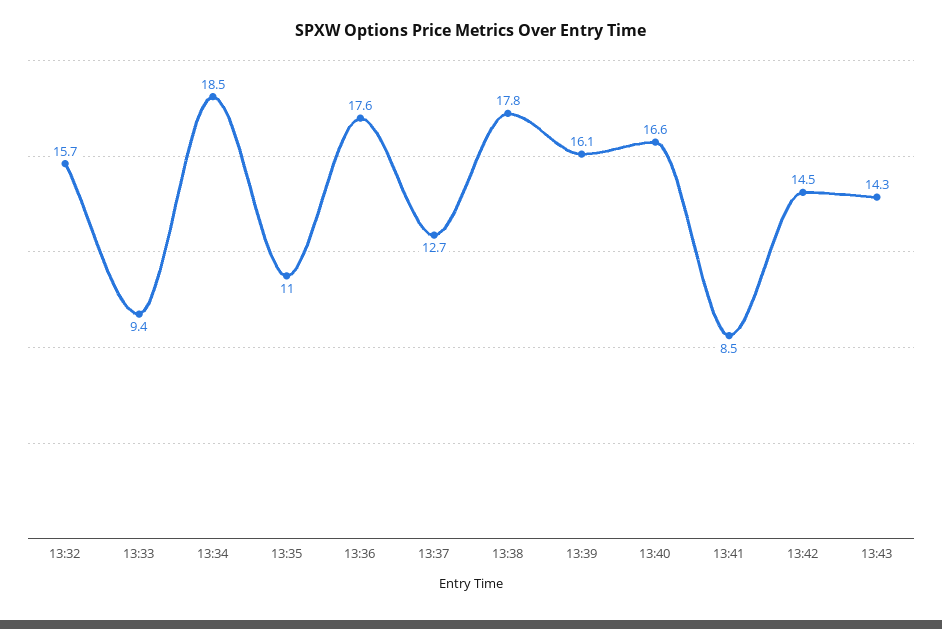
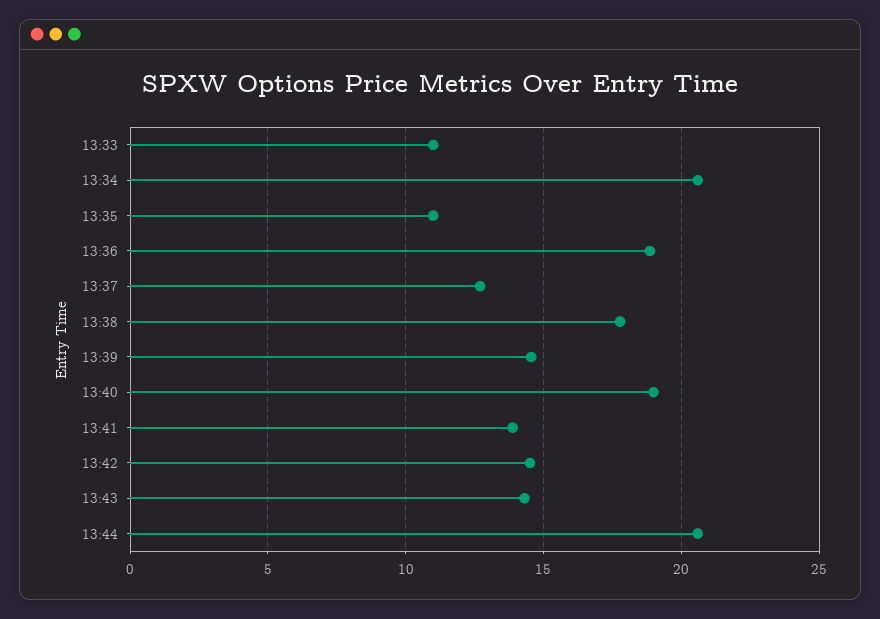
13:32: 15.7 -> none
13:33: 9.4 -> 11
13:34: 18.5 -> 20.5
13:36: 17.6 -> 19
13:39: 16.1 -> 14.5
13:40: 16.6 -> 19
13:41: 8.5 -> 14
13:44: none -> 20.5

